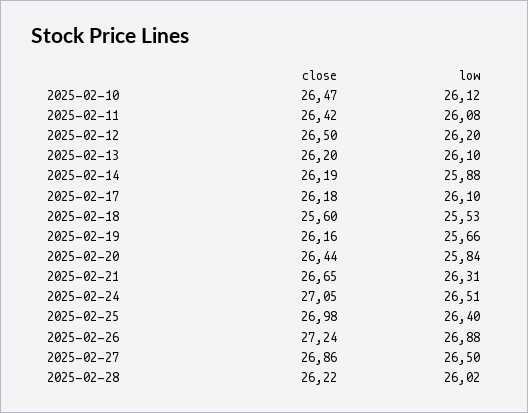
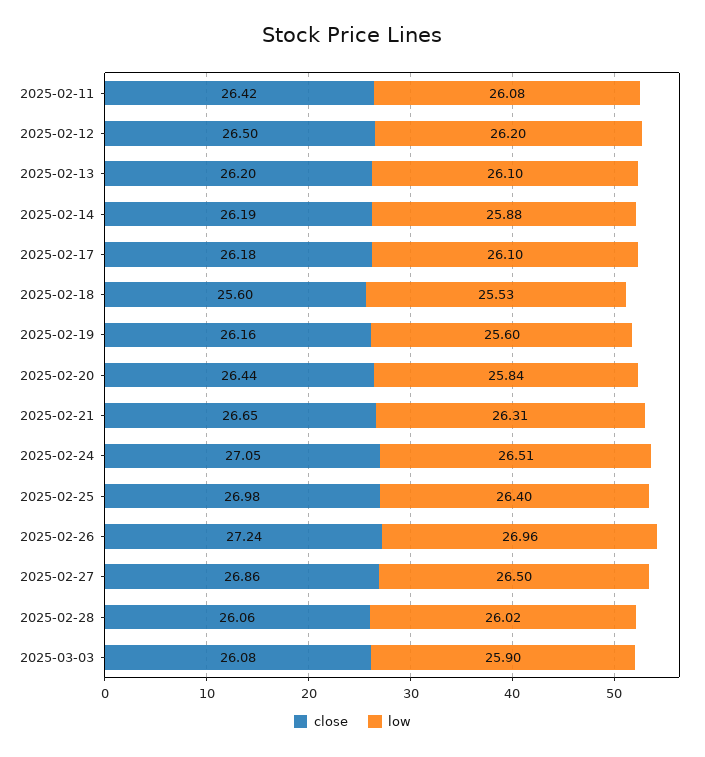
close, 2025-02-10: 26.47 -> none
low, 2025-02-10: 26.12 -> none
low, 2025-02-19: 25.66 -> 25.6
low, 2025-02-26: 26.88 -> 26.96
close, 2025-02-28: 26.22 -> 26.06
close, 2025-03-03: none -> 26.08
low, 2025-03-03: none -> 25.9

